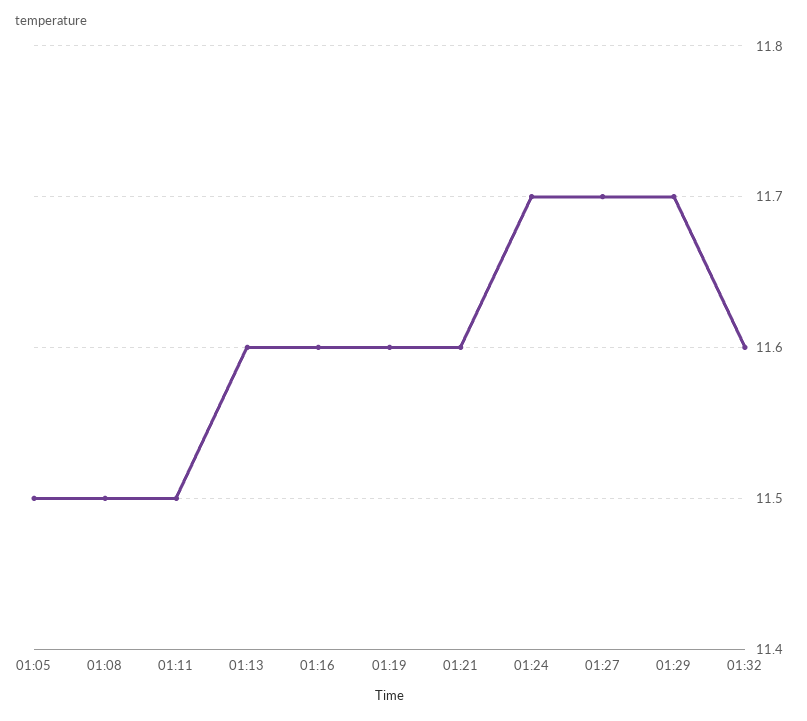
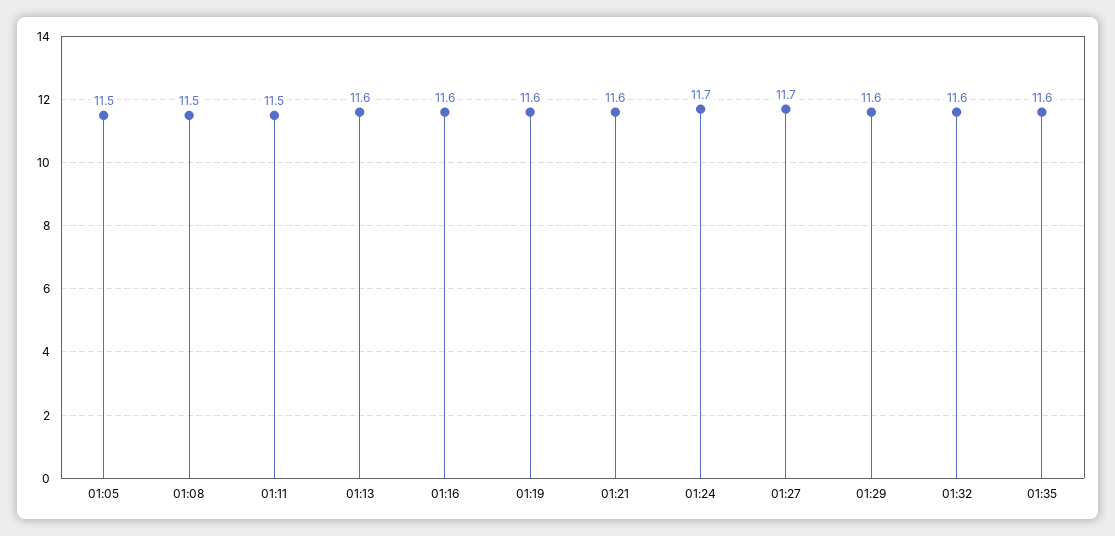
01:29: 11.7 -> 11.6
01:35: none -> 11.6

